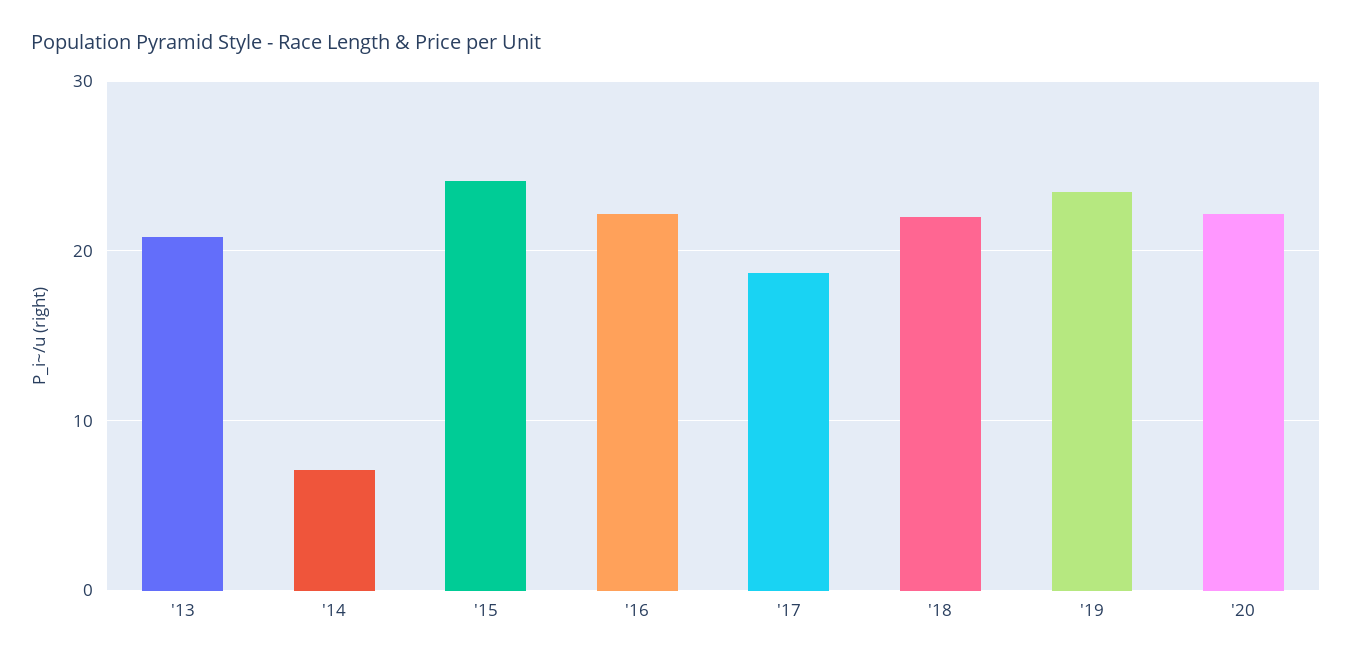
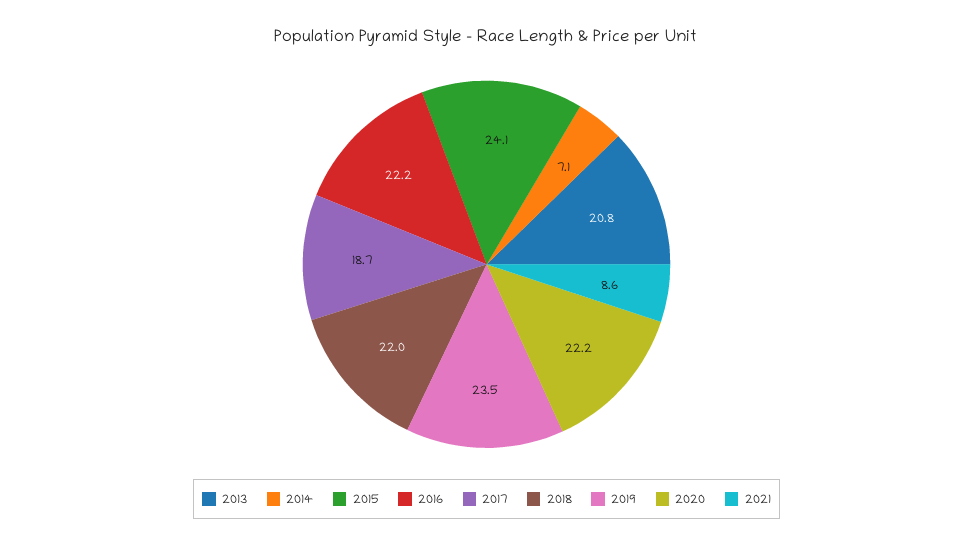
2021: none -> 8.6

